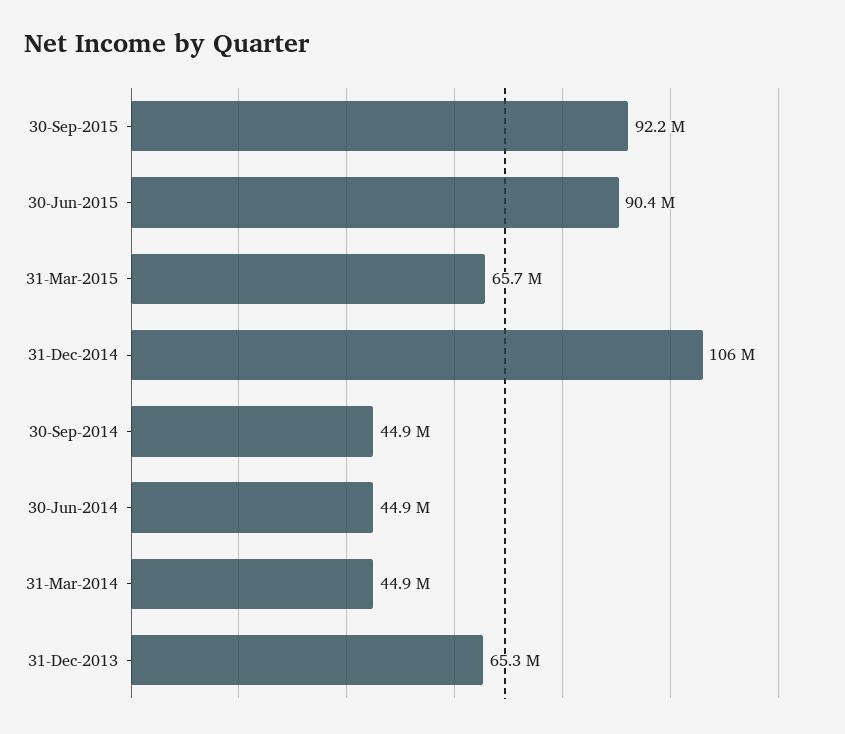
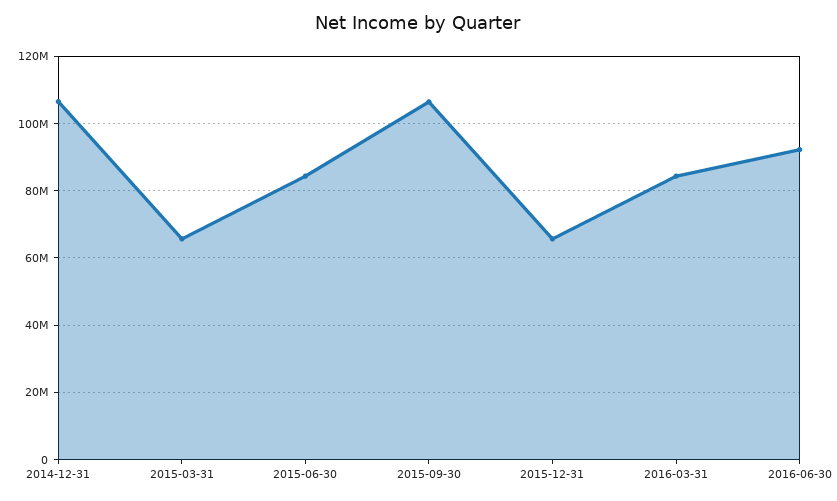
30-Sep-2015: 92200000 -> 106000000
30-Jun-2015: 90400000 -> 84000000
30-Sep-2014: 44900000 -> none
30-Jun-2014: 44900000 -> none
31-Mar-2014: 44900000 -> none
31-Dec-2013: 65300000 -> none
2015-12-31: none -> 66000000
2016-03-31: none -> 84000000
2016-06-30: none -> 92000000

